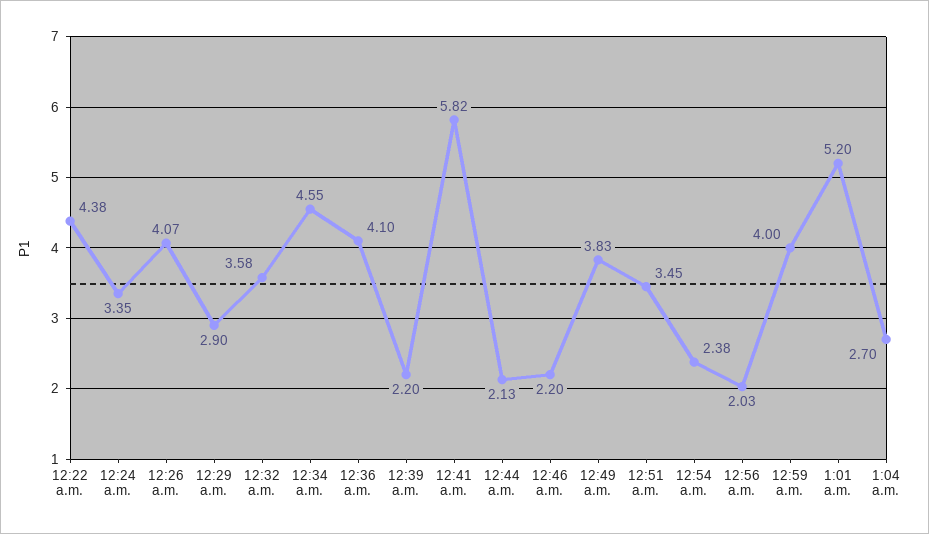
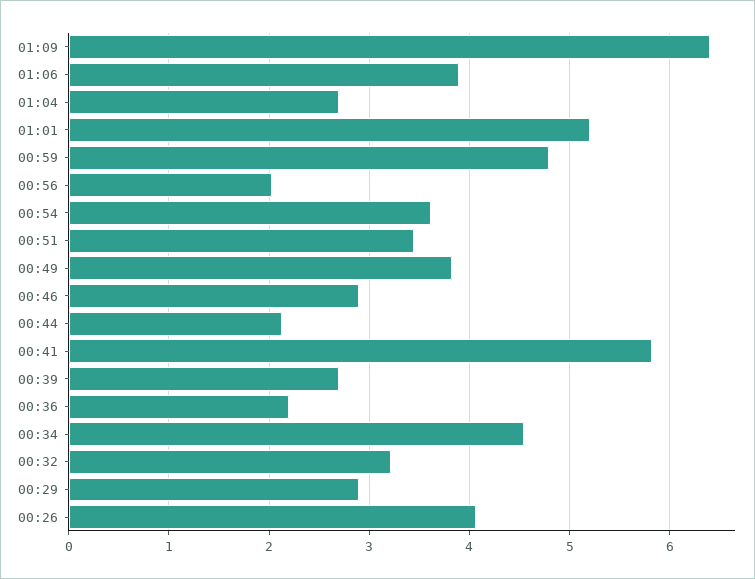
12:22 a.m.: 4.38 -> none
12:24 a.m.: 3.35 -> none
12:32 a.m.: 3.58 -> 3.2
12:36 a.m.: 4.1 -> 2.2
12:39 a.m.: 2.2 -> 2.7
12:46 a.m.: 2.2 -> 2.9
12:54 a.m.: 2.38 -> 3.6
12:59 a.m.: 4 -> 4.8
01:09: none -> 6.4
01:06: none -> 3.9

